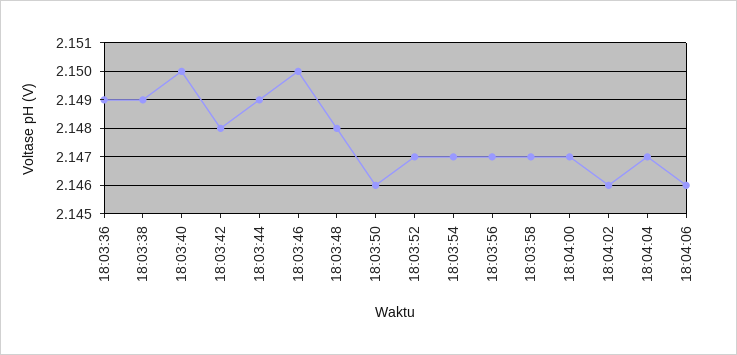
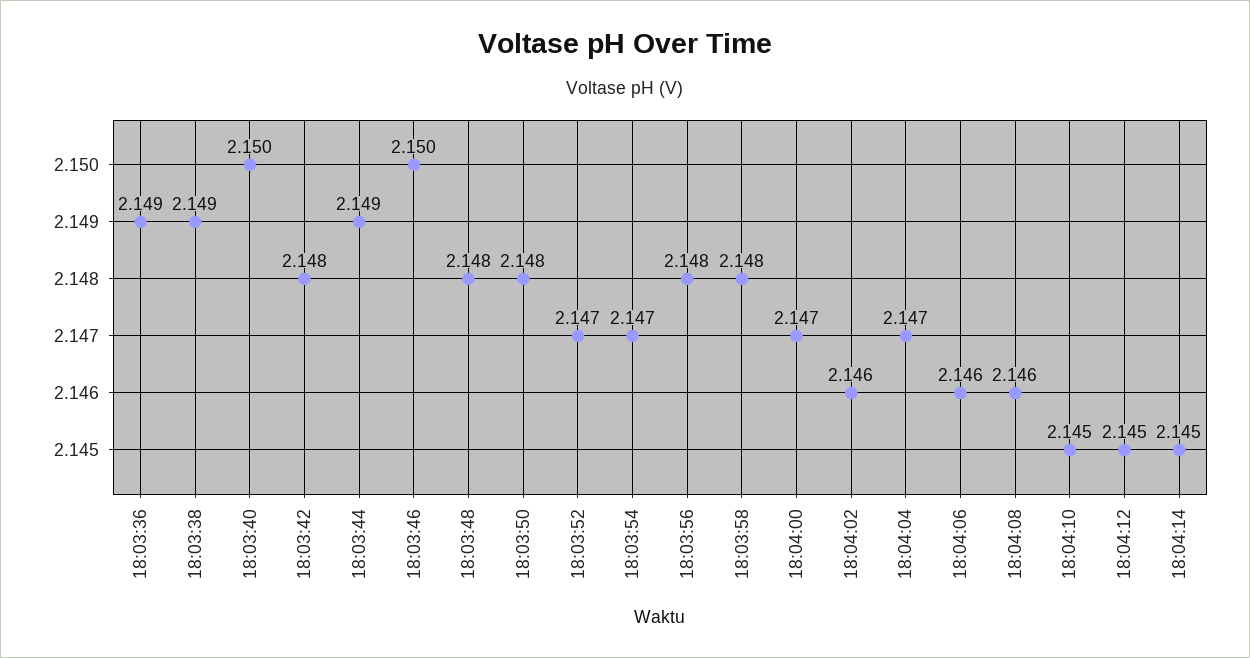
18:03:50: 2.146 -> 2.148
18:03:56: 2.147 -> 2.148
18:03:58: 2.147 -> 2.148
18:04:08: none -> 2.146
18:04:10: none -> 2.145
18:04:12: none -> 2.145
18:04:14: none -> 2.145

